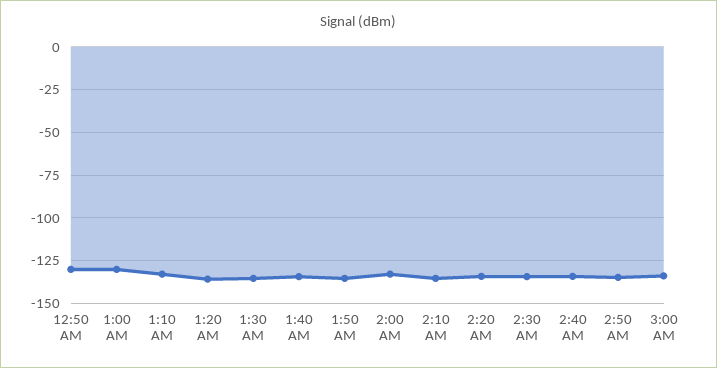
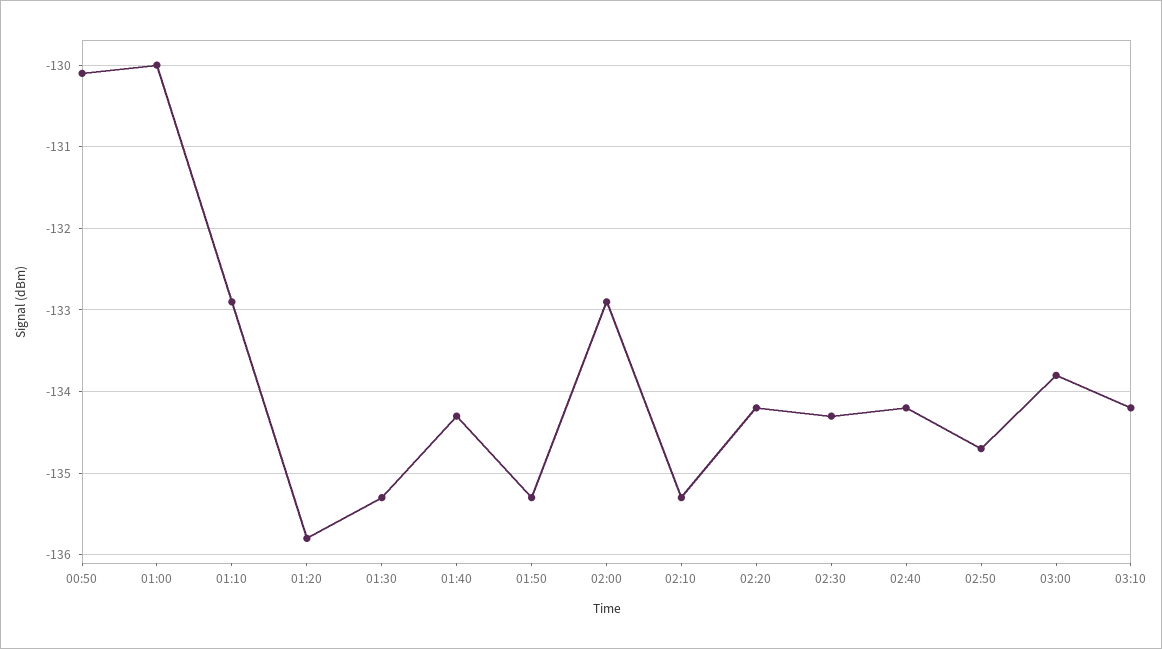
03:10: none -> -134.2

